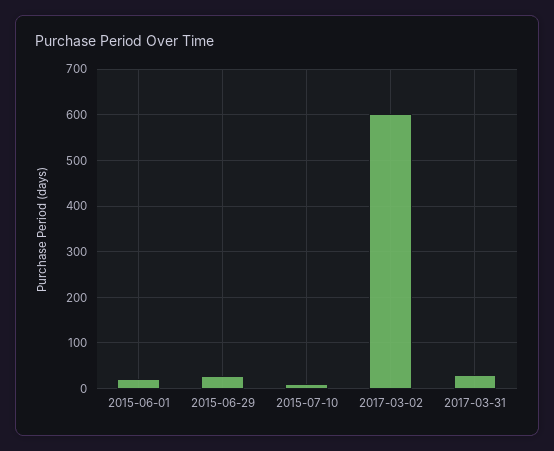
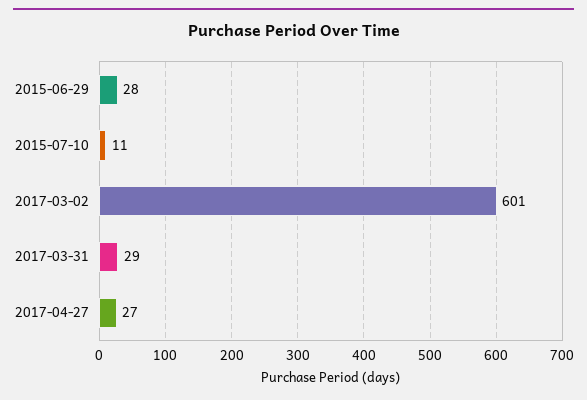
2015-06-01: 20 -> none
2017-04-27: none -> 27

